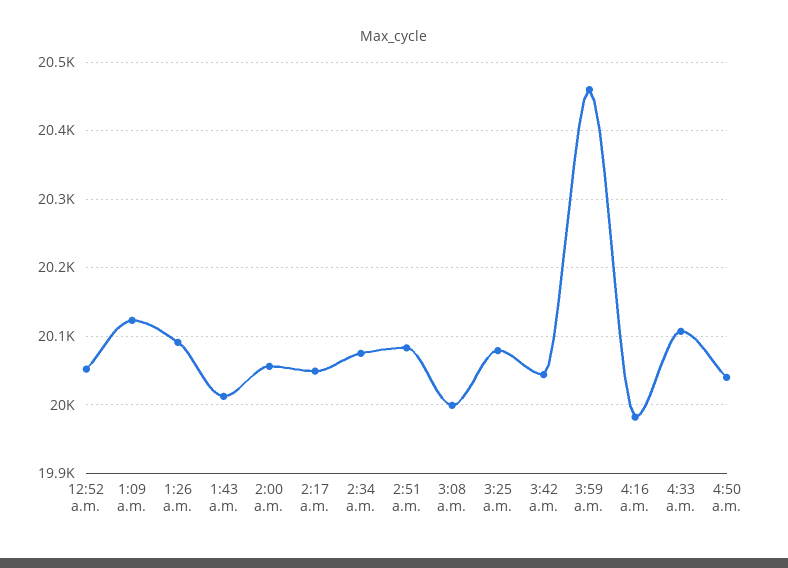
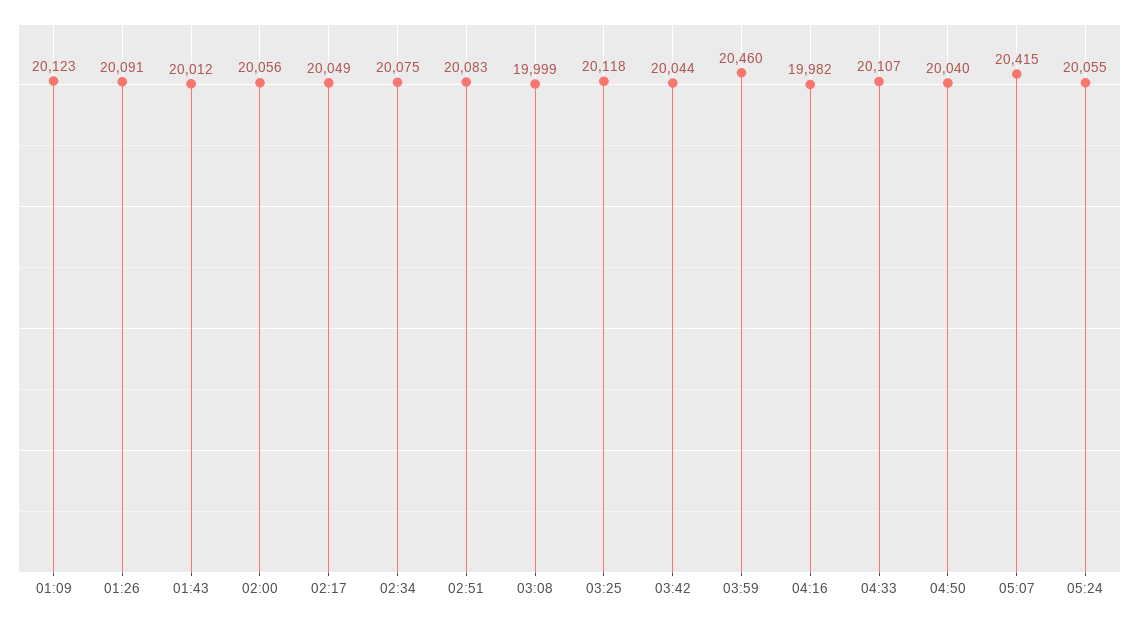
12:52 a.m.: 20050 -> none
3:25 a.m.: 20080 -> 20118
05:07: none -> 20415
05:24: none -> 20055

